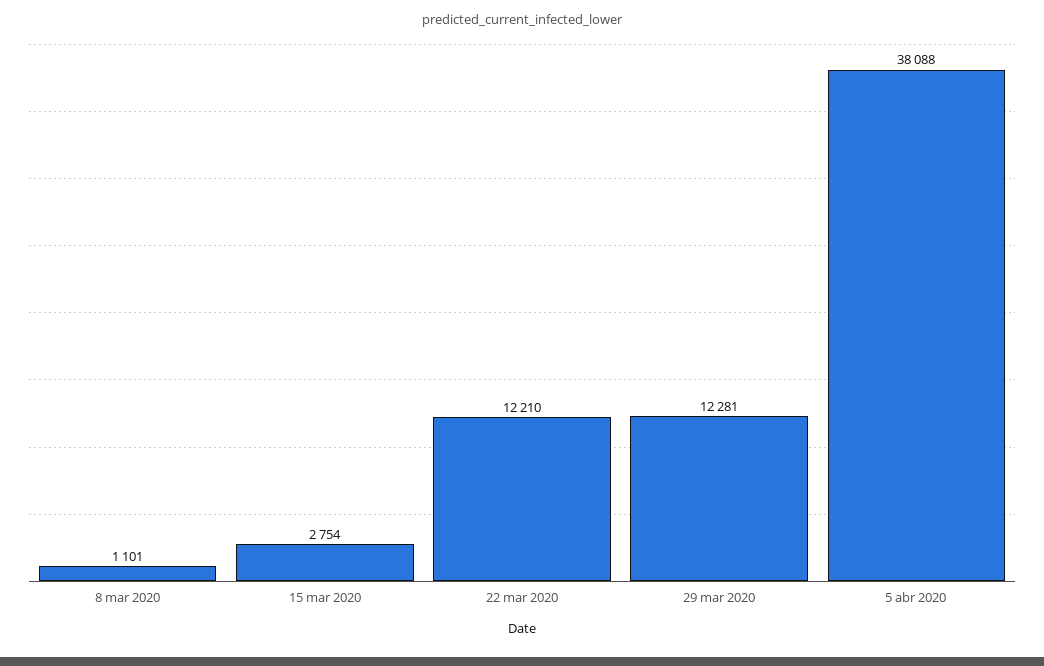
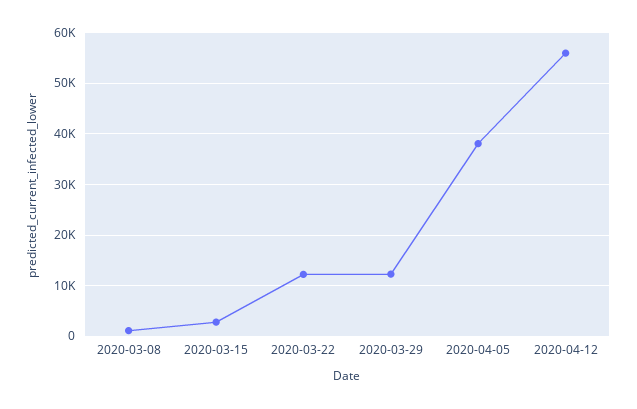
2020-04-12: none -> 56000

